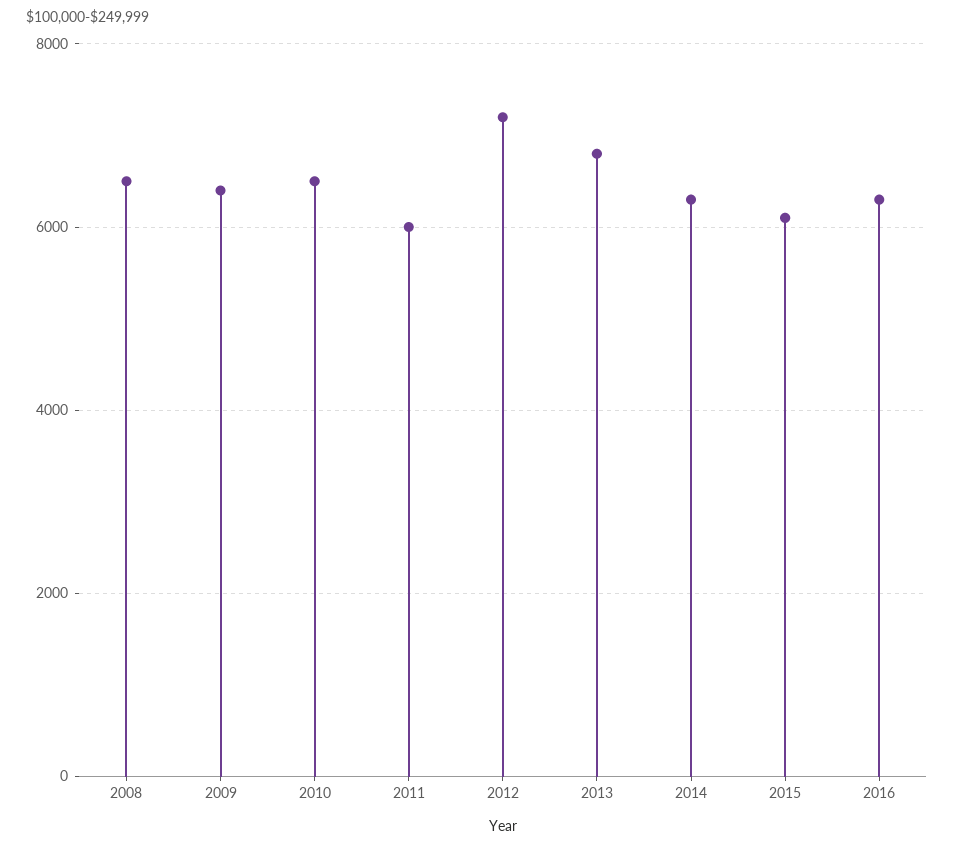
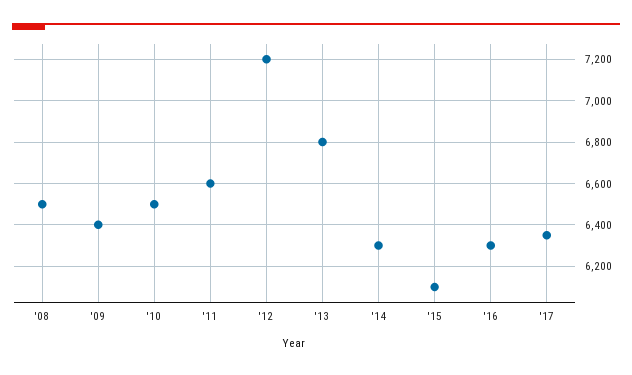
2011: 6000 -> 6600
'17: none -> 6350

